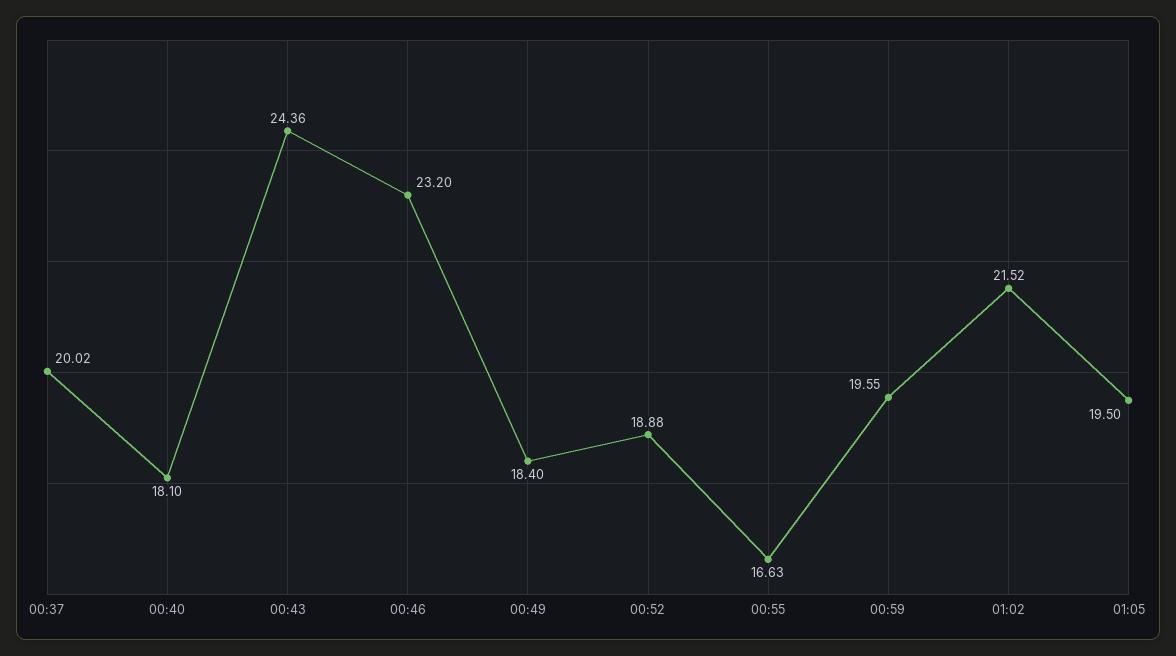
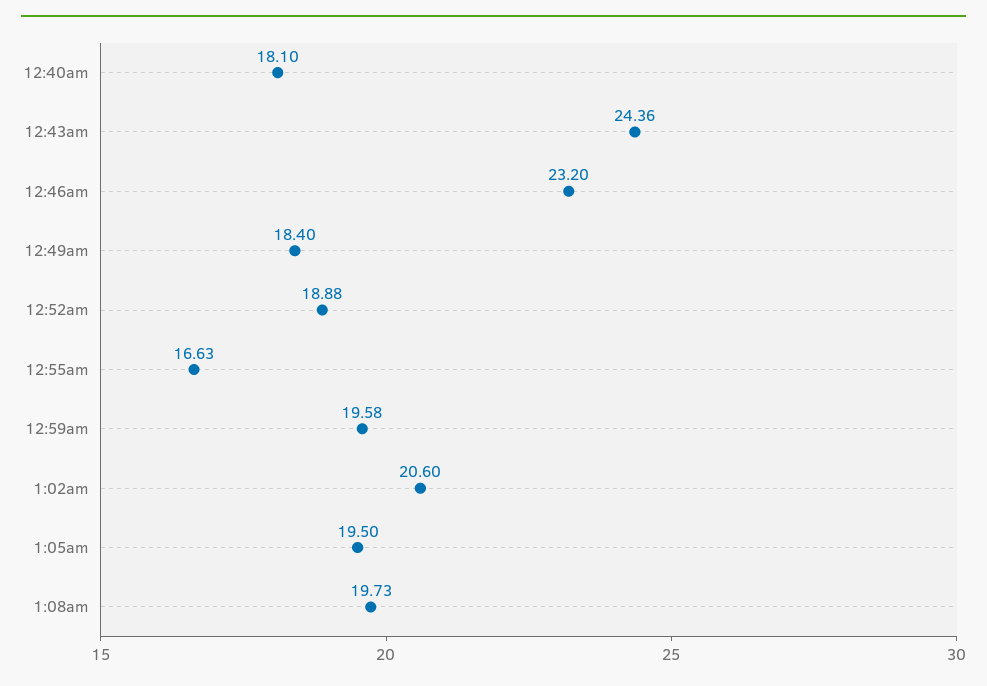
00:37: 20.02 -> none
00:59: 19.55 -> 19.58
01:02: 21.52 -> 20.6
1:08am: none -> 19.73

